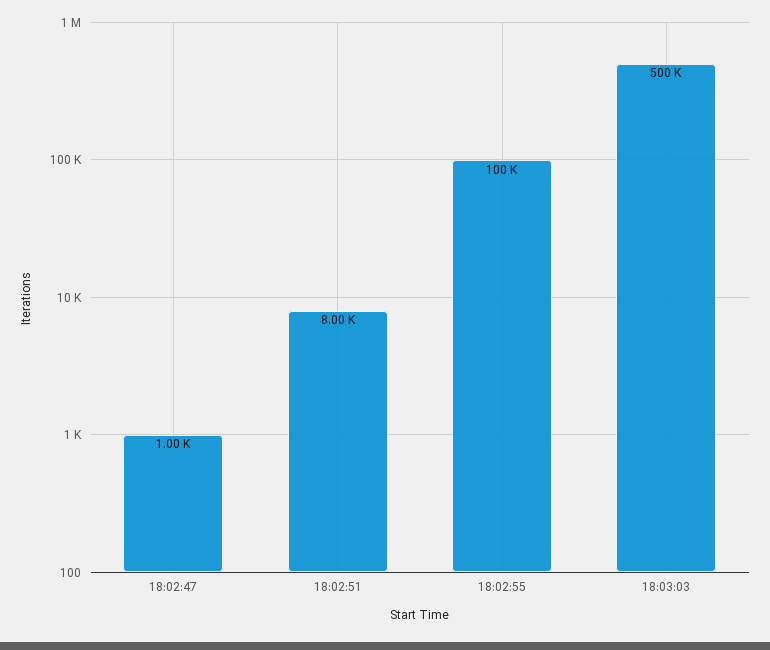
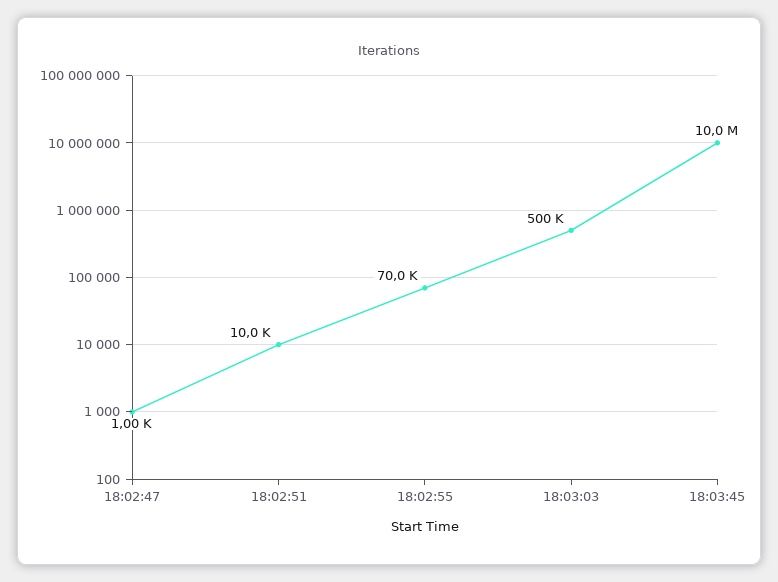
18:02:51: 8000 -> 10000
18:02:55: 100000 -> 70000
18:03:45: none -> 10000000

